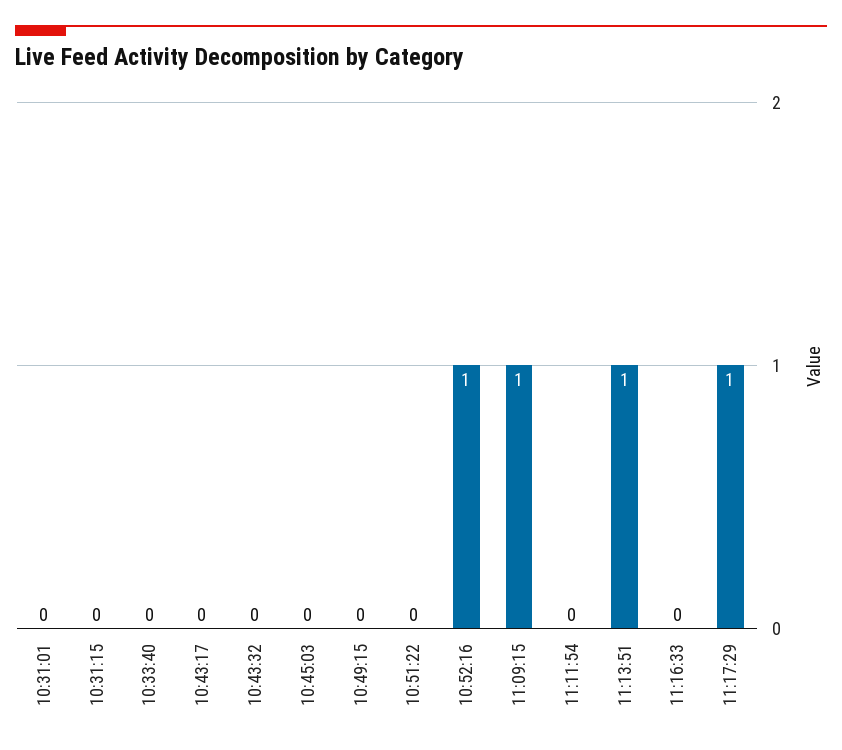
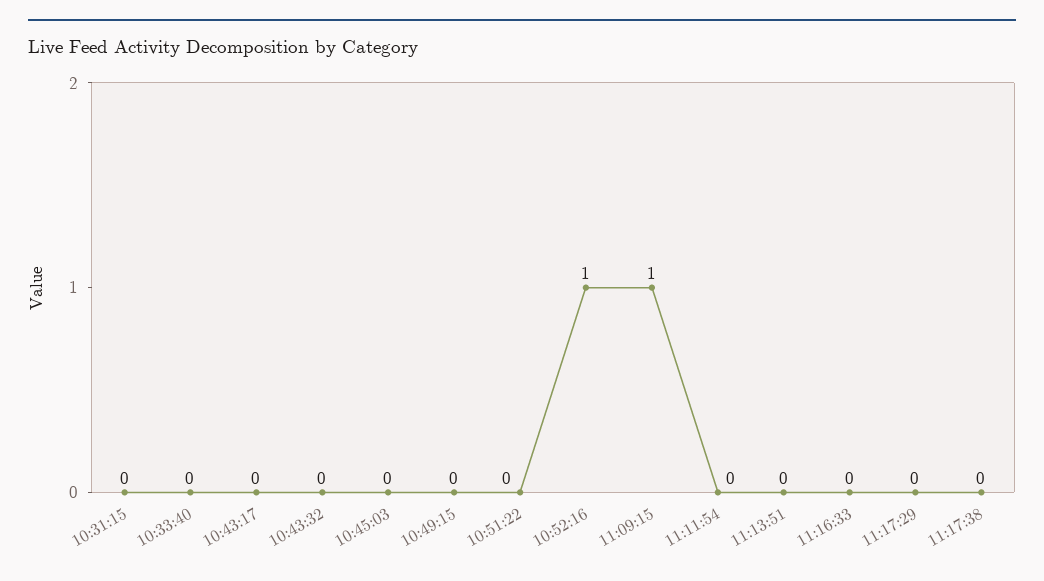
10:31:01: 0 -> none
11:13:51: 1 -> 0
11:17:29: 1 -> 0
11:17:38: none -> 0

